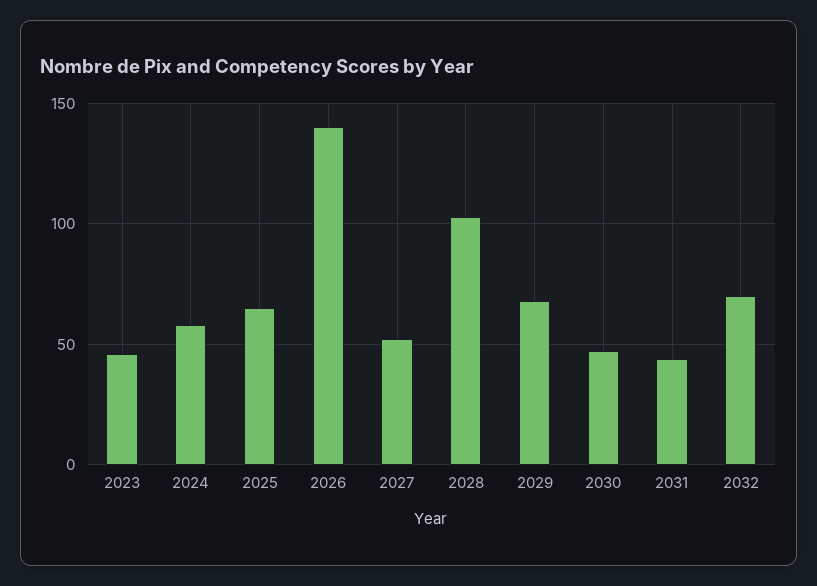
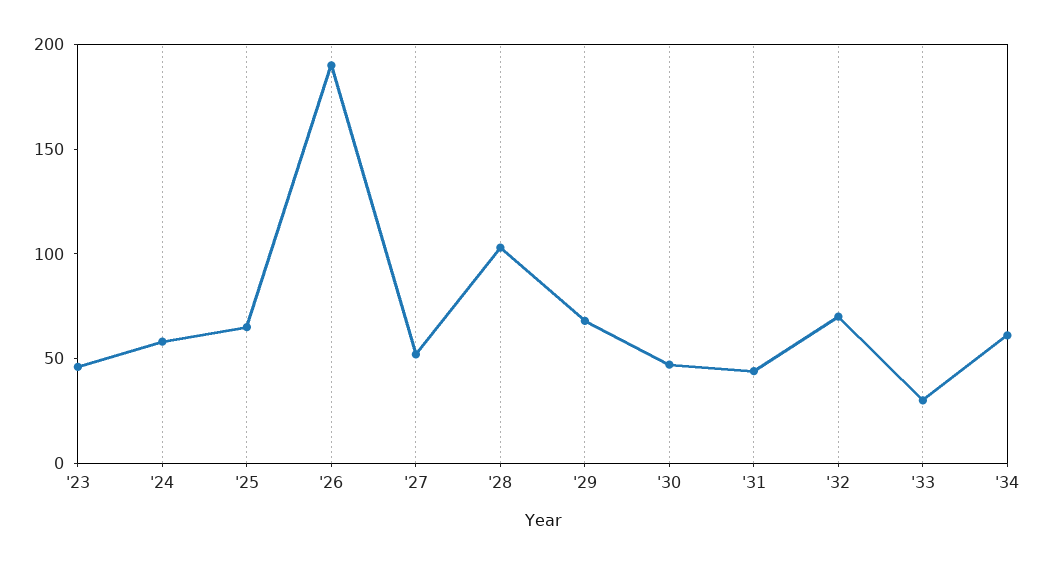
2026: 140 -> 190
'33: none -> 30
'34: none -> 60

